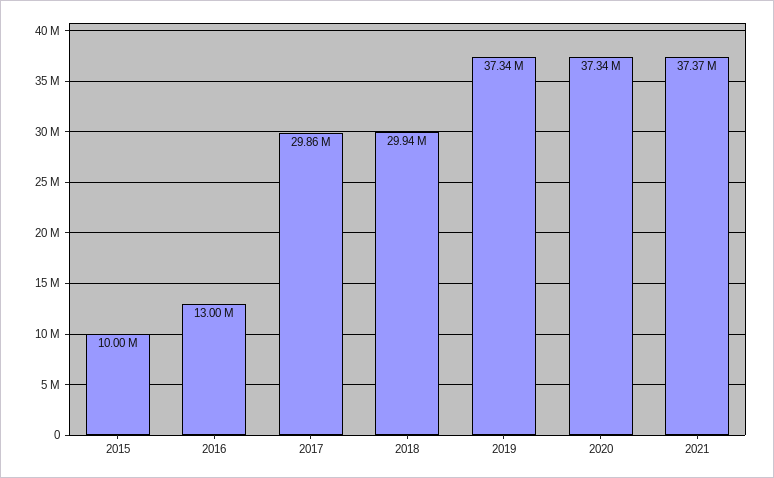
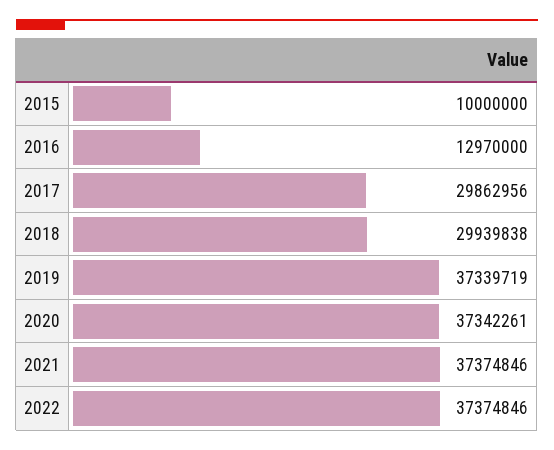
2016: 13000000 -> 12970000
2022: none -> 37374846

